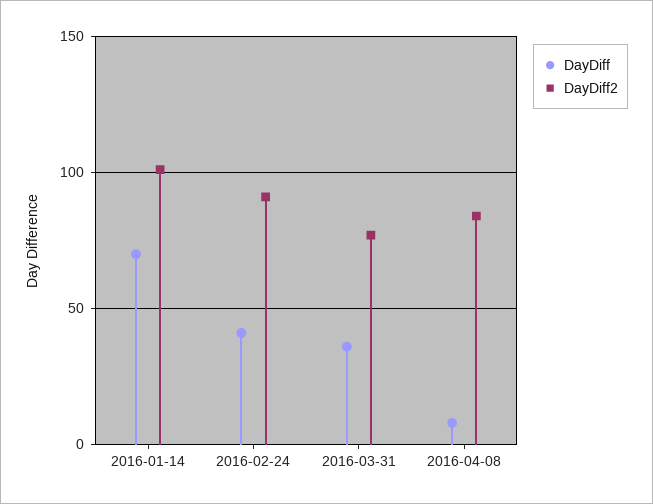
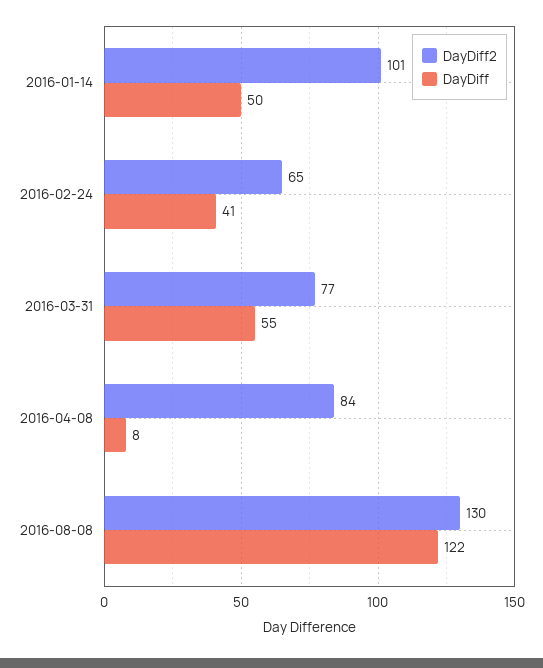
DayDiff, 2016-01-14: 70 -> 50
DayDiff2, 2016-02-24: 90 -> 65
DayDiff, 2016-03-31: 35 -> 55
DayDiff2, 2016-08-08: none -> 130
DayDiff, 2016-08-08: none -> 122

